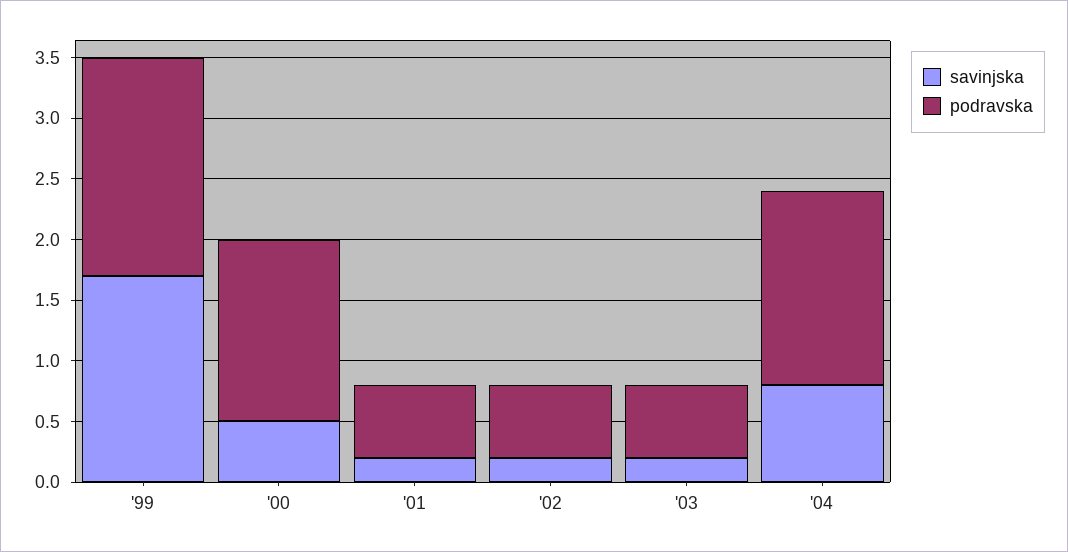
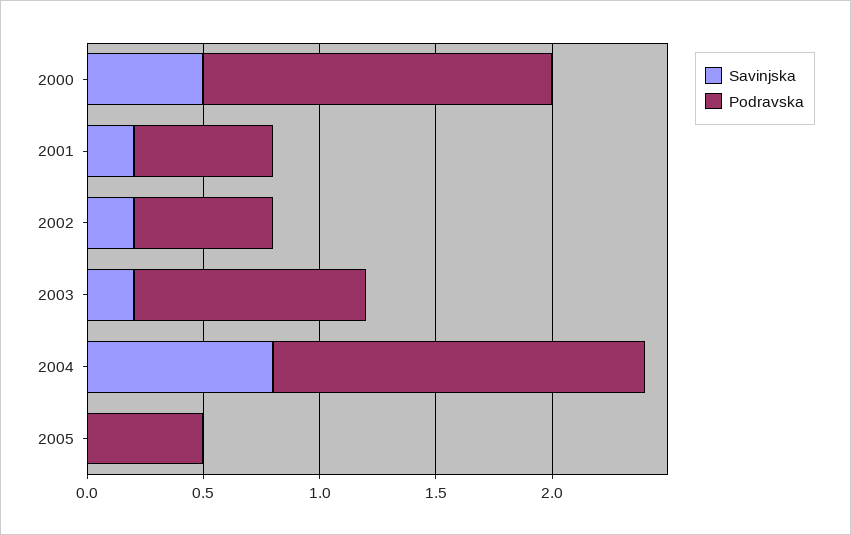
savinjska, '99: 1.7 -> none
podravska, '99: 1.8 -> none
podravska, '03: 0.6 -> 1
savinjska, 2005: none -> 0
podravska, 2005: none -> 0.5

